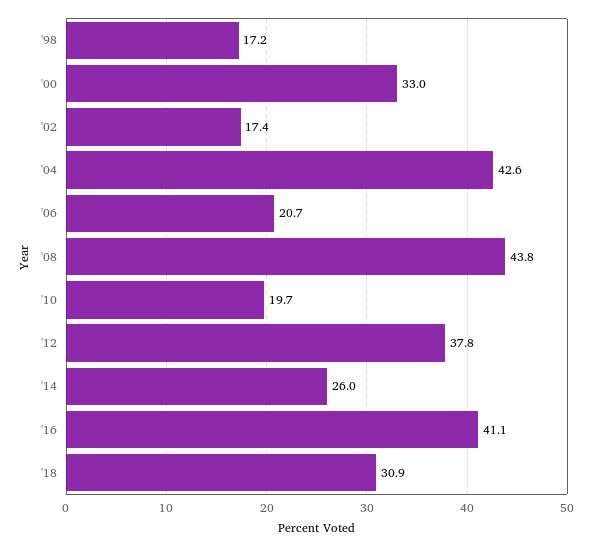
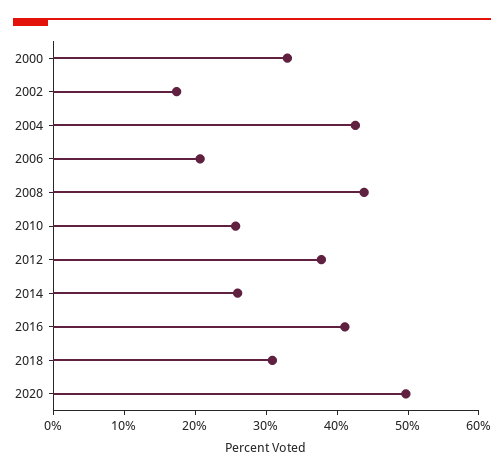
'98: 17.2 -> none
'10: 19.7 -> 26
2020: none -> 50

